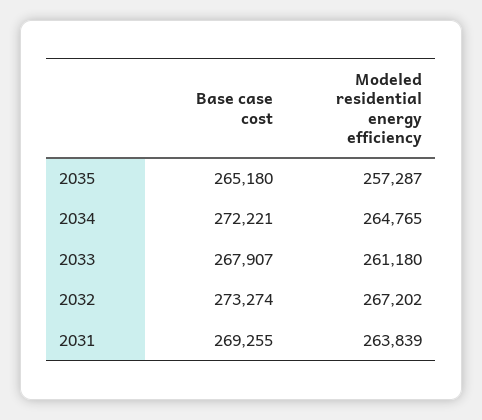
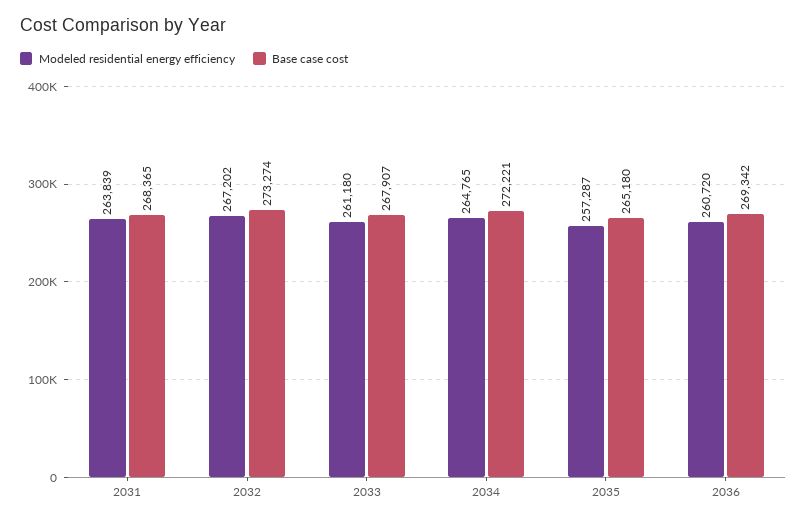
Base case cost, 2031: 269255 -> 268365
Modeled residential energy efficiency, 2036: none -> 260720
Base case cost, 2036: none -> 269342

